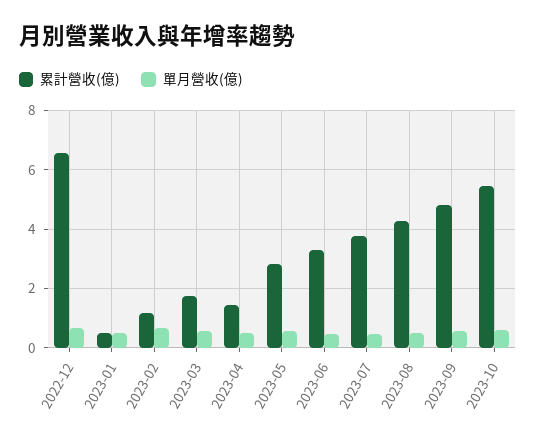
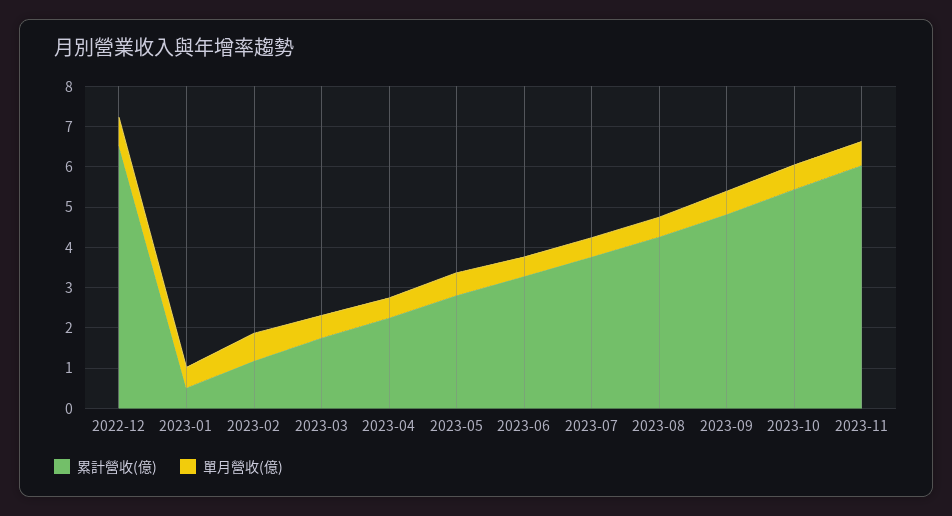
累計營收(億), 2023-04: 1.5 -> 2.2
累計營收(億), 2023-11: none -> 6
單月營收(億), 2023-11: none -> 0.6

